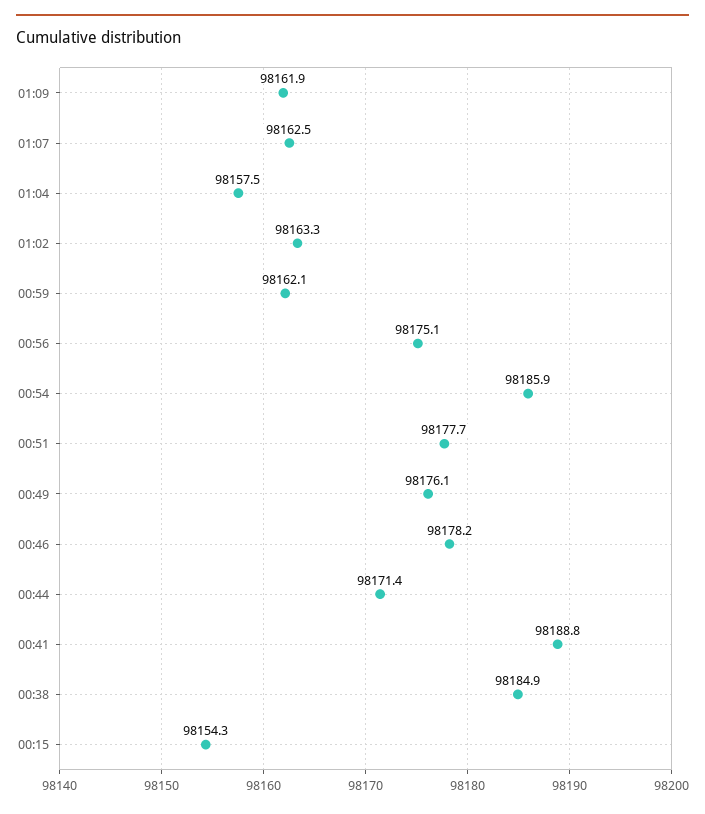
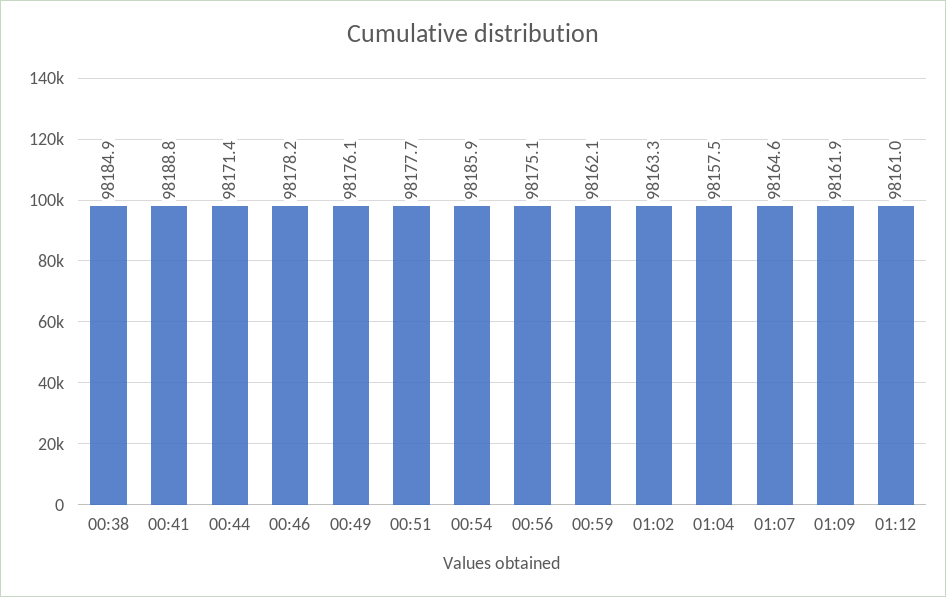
01:07: 98162.5 -> 98164.6
00:15: 98154.3 -> none
01:12: none -> 98161

